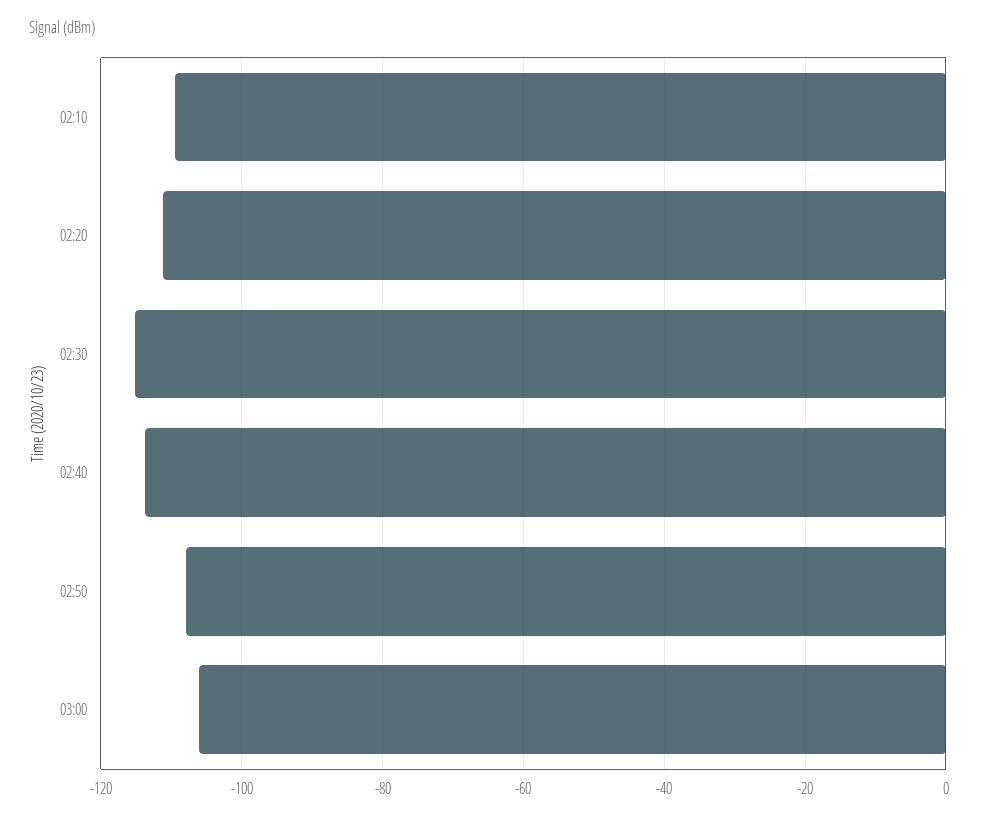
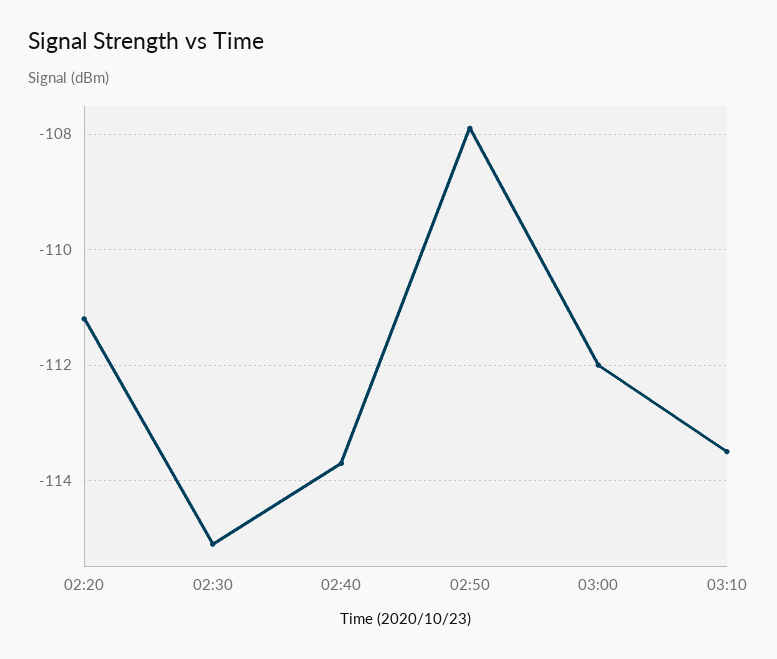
02:10: -110 -> none
03:00: -106 -> -112
03:10: none -> -113.5

